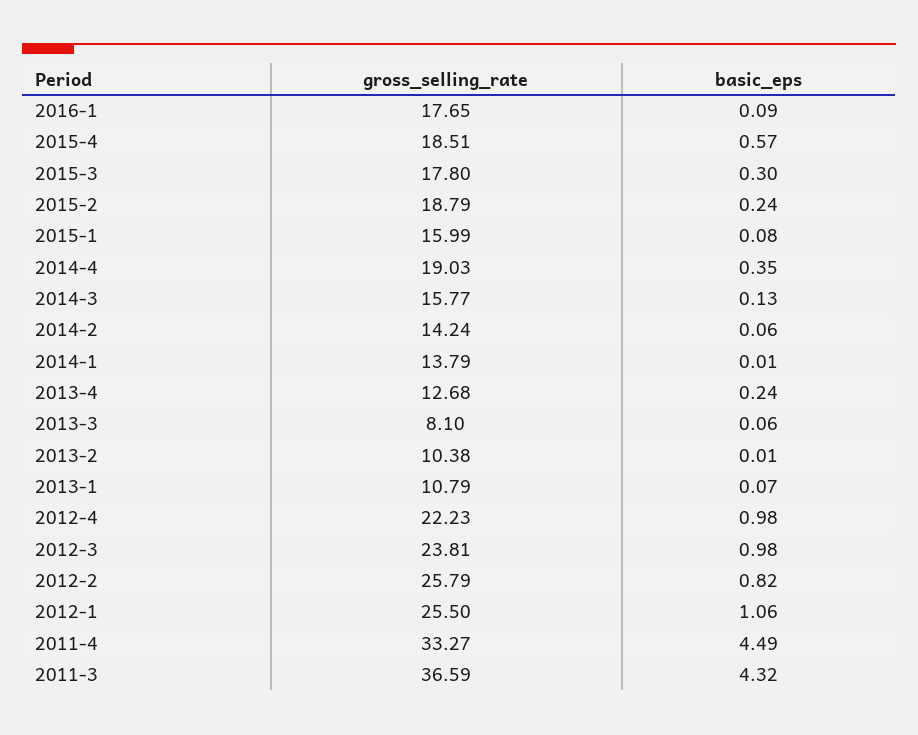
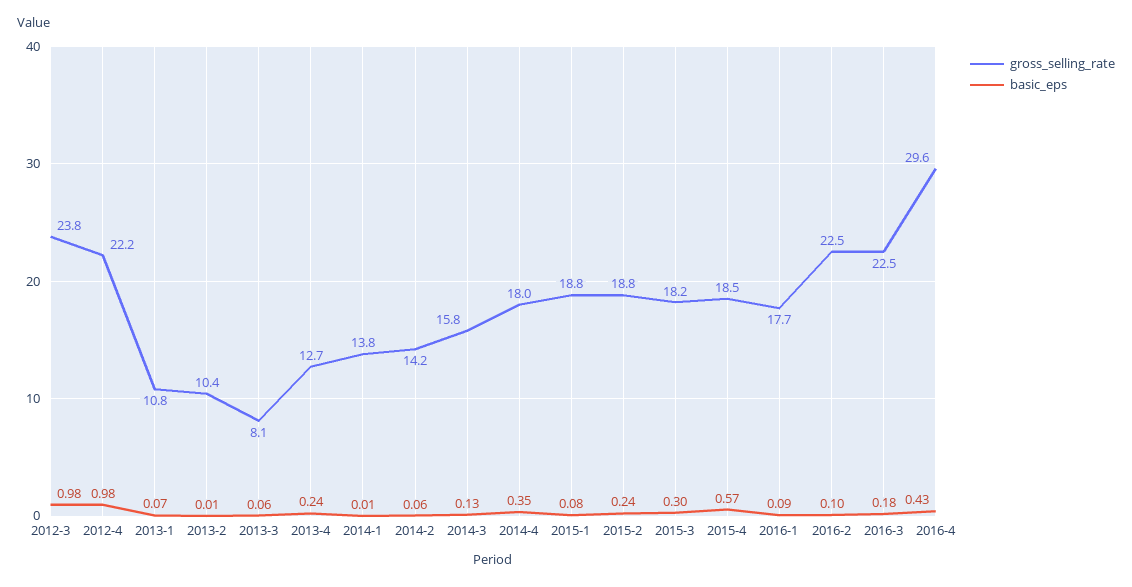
gross_selling_rate, 2015-3: 17.8 -> 18.2
gross_selling_rate, 2015-1: 15.99 -> 18.8
gross_selling_rate, 2014-4: 19.03 -> 18
gross_selling_rate, 2012-2: 25.79 -> none
basic_eps, 2012-2: 0.82 -> none
gross_selling_rate, 2012-1: 25.5 -> none
basic_eps, 2012-1: 1.06 -> none
gross_selling_rate, 2011-4: 33.27 -> none
basic_eps, 2011-4: 4.49 -> none
gross_selling_rate, 2011-3: 36.59 -> none
basic_eps, 2011-3: 4.32 -> none
gross_selling_rate, 2016-2: none -> 22.5
basic_eps, 2016-2: none -> 0.1
gross_selling_rate, 2016-3: none -> 22.5
basic_eps, 2016-3: none -> 0.18
gross_selling_rate, 2016-4: none -> 29.6
basic_eps, 2016-4: none -> 0.43

